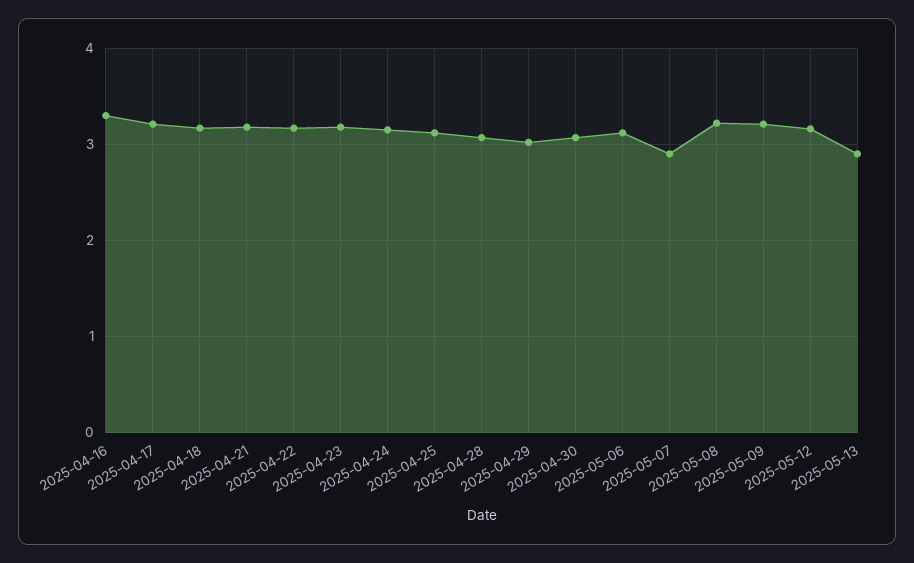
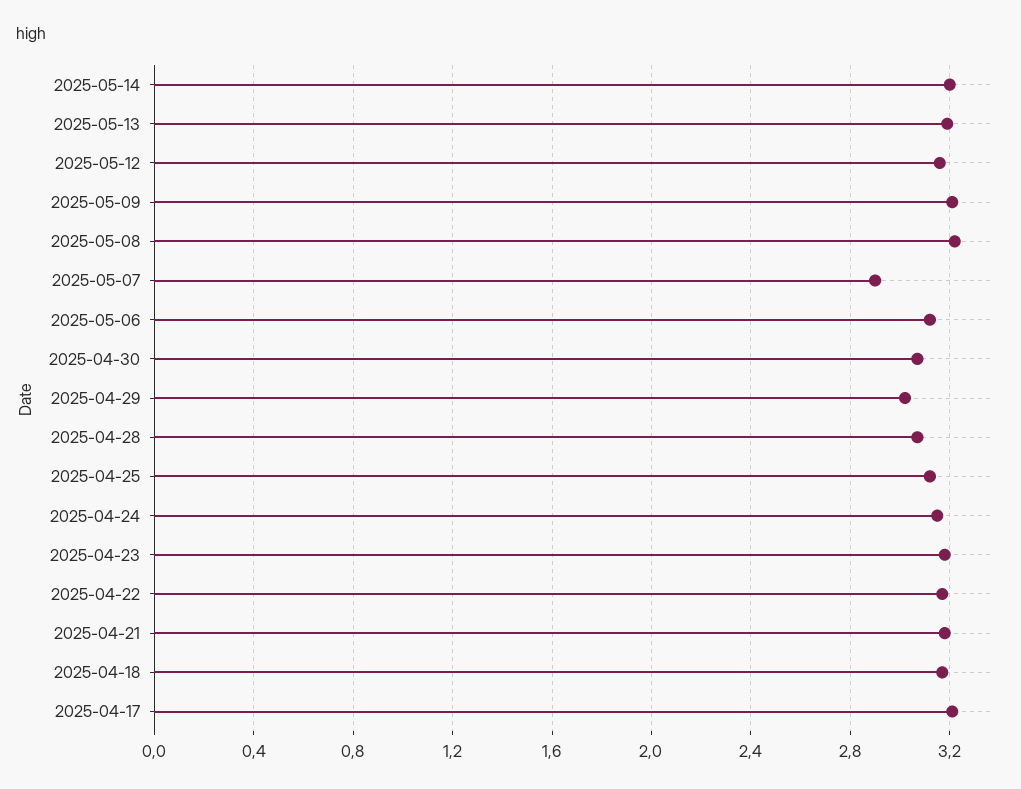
2025-04-16: 3.3 -> none
2025-05-13: 2.9 -> 3.2
2025-05-14: none -> 3.2

